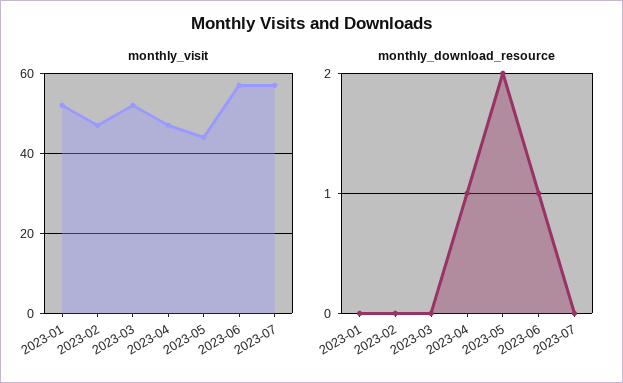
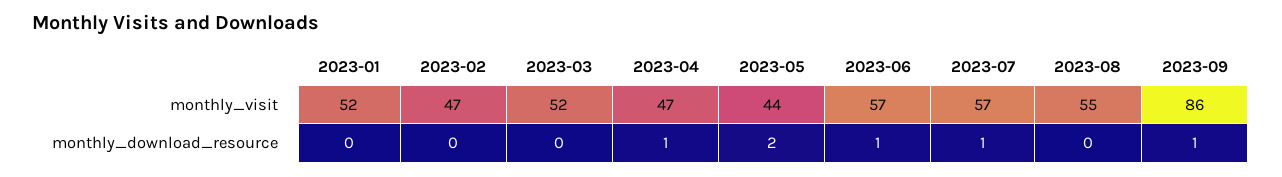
monthly_download_resource, 2023-07: 0 -> 1
monthly_visit, 2023-08: none -> 55
monthly_visit, 2023-09: none -> 86
monthly_download_resource, 2023-08: none -> 0
monthly_download_resource, 2023-09: none -> 1

